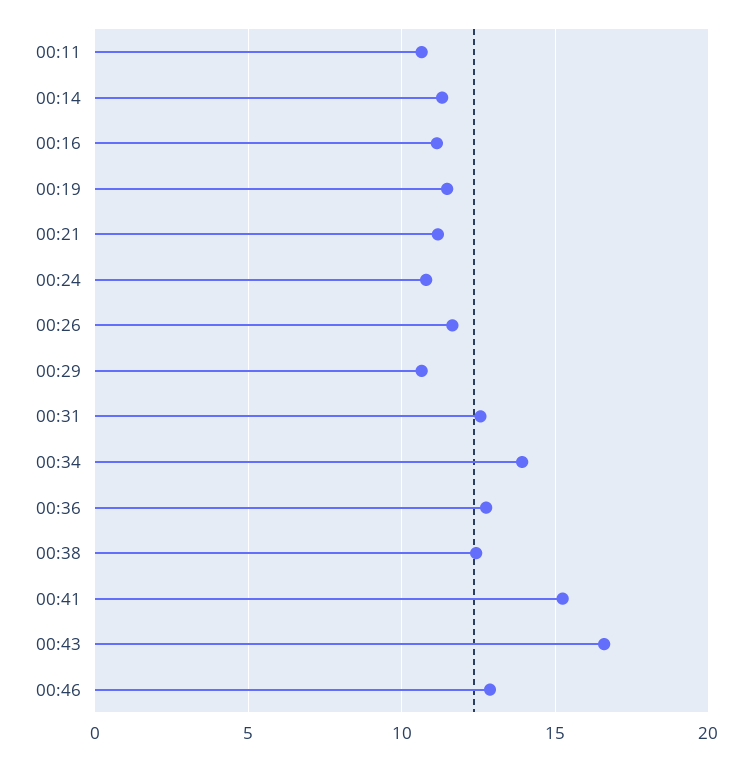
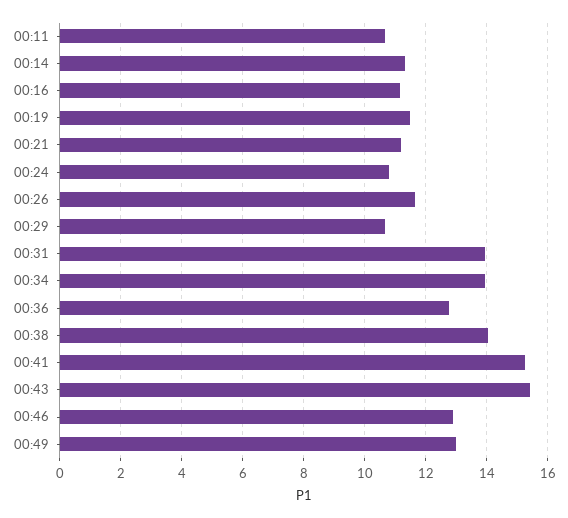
00:31: 12.5 -> 14
00:38: 12.5 -> 14
00:43: 16.5 -> 15.4
00:49: none -> 13

